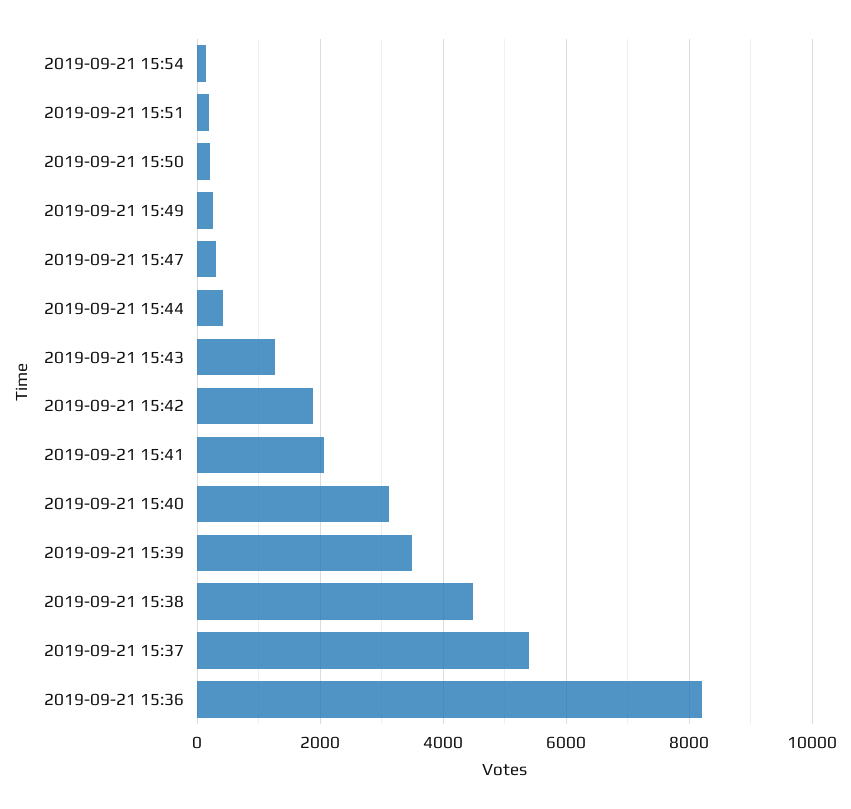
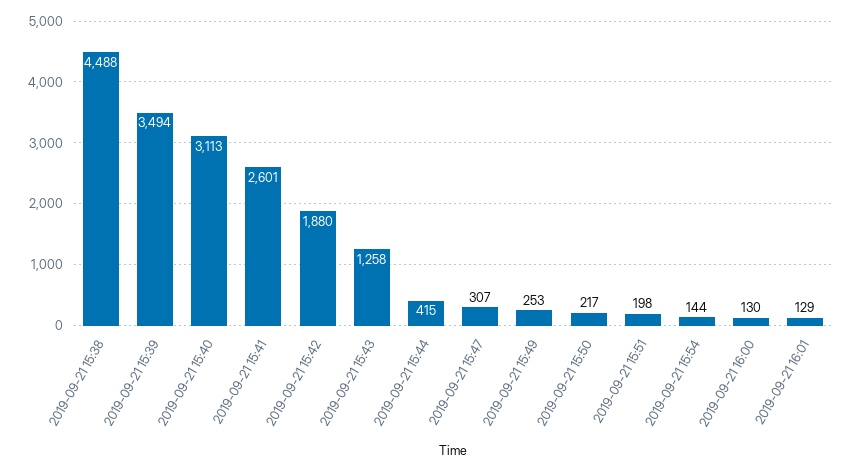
2019-09-21 15:41: 2000 -> 2601
2019-09-21 15:37: 5400 -> none
2019-09-21 15:36: 8200 -> none
2019-09-21 16:00: none -> 130
2019-09-21 16:01: none -> 129

